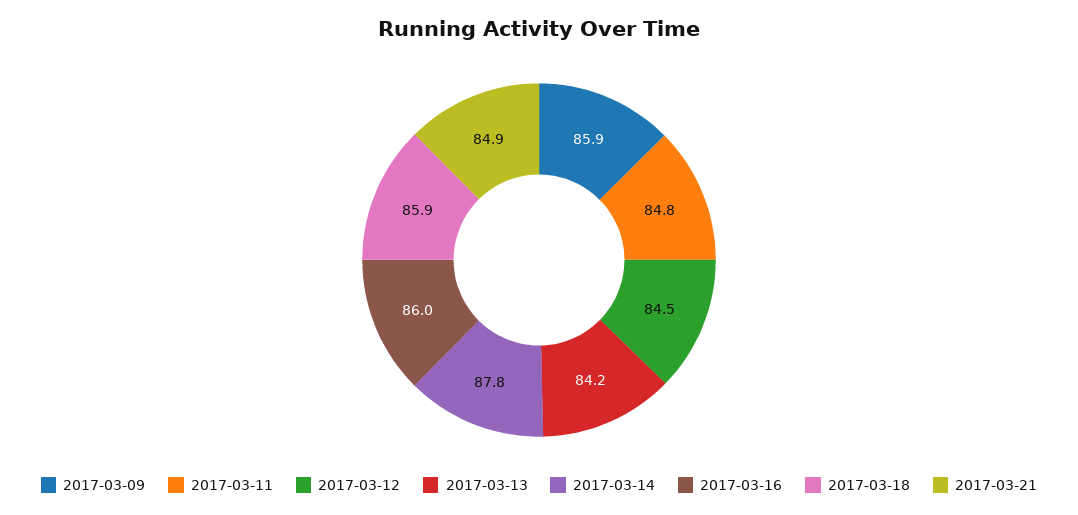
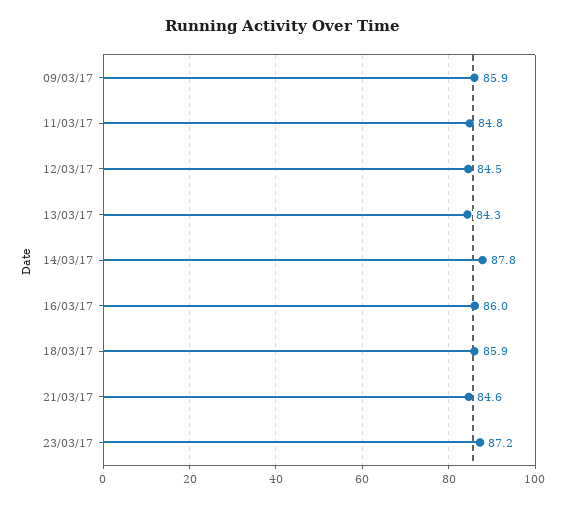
2017-03-13: 84.2 -> 84.3
2017-03-21: 84.9 -> 84.6
23/03/17: none -> 87.2

